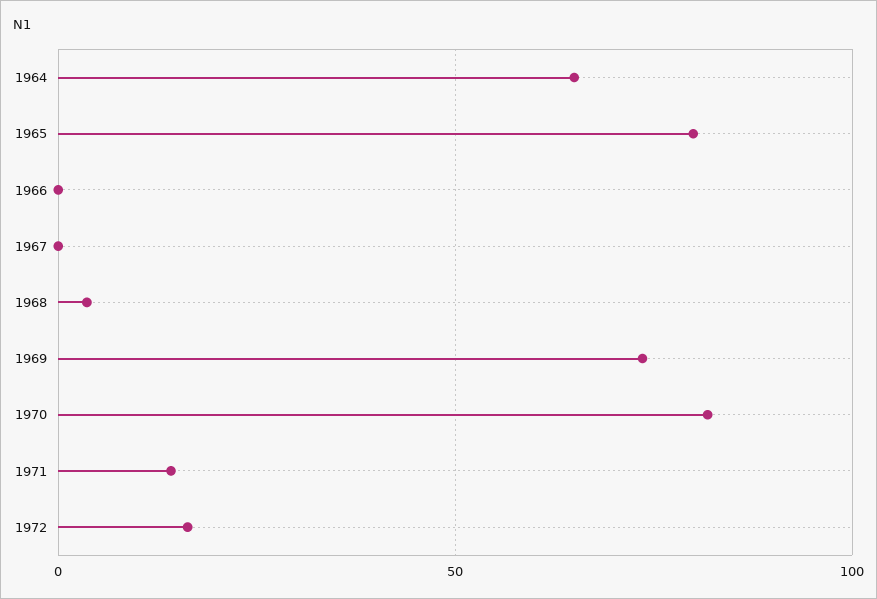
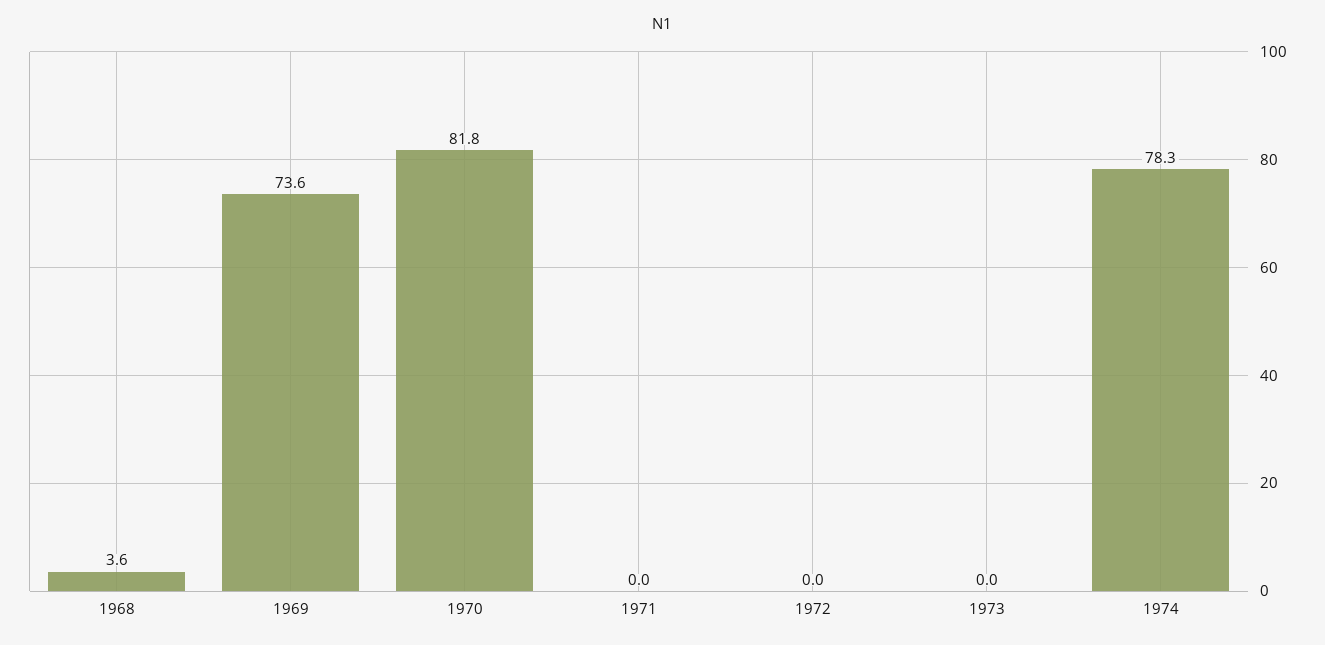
1964: 65 -> none
1965: 80 -> none
1966: 0 -> none
1967: 0 -> none
1971: 15 -> 0
1972: 15 -> 0
1973: none -> 0
1974: none -> 78.3

